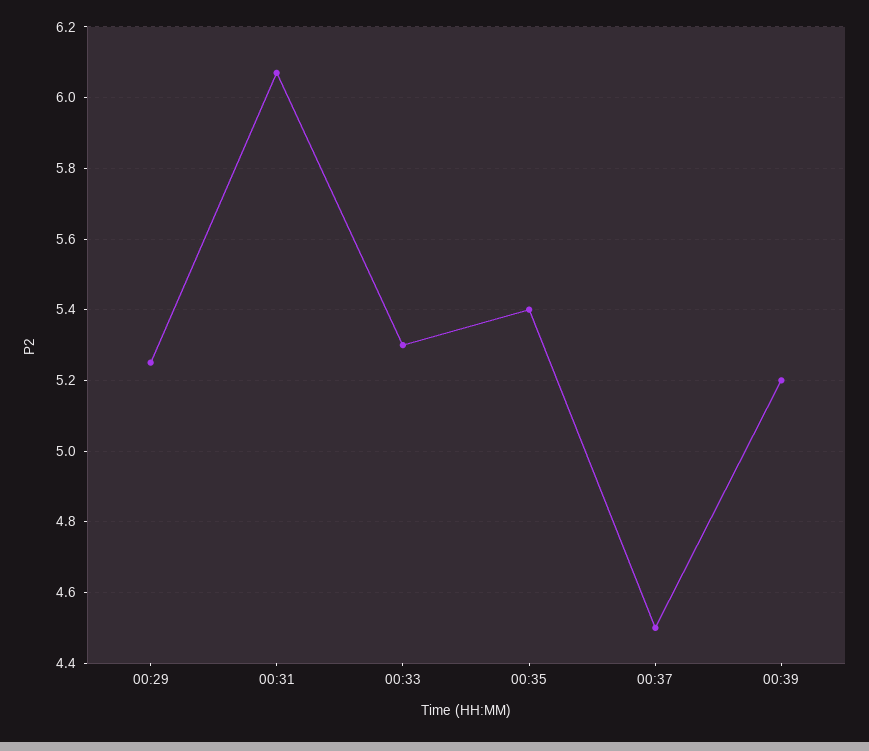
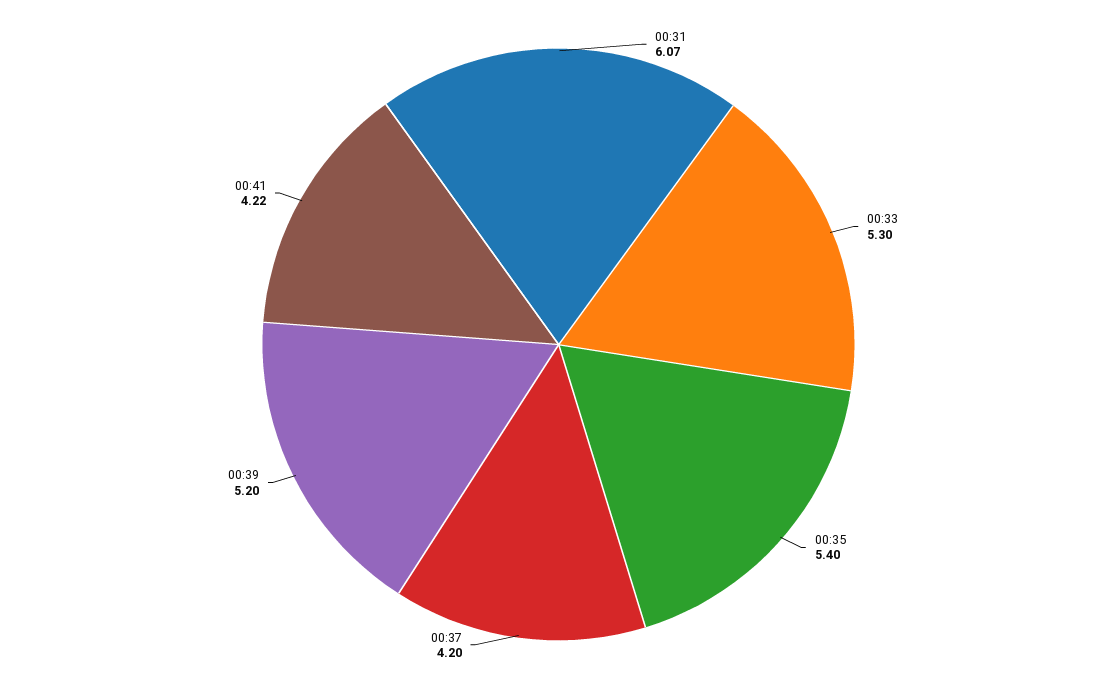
00:29: 5.25 -> none
00:37: 4.5 -> 4.2
00:41: none -> 4.22

